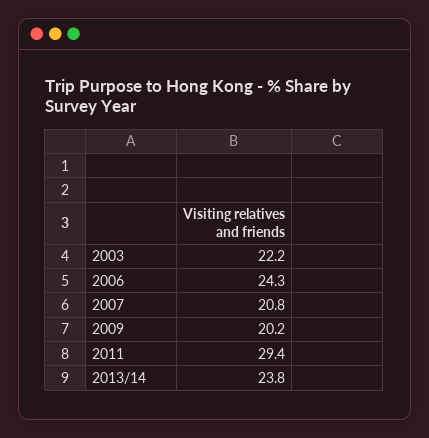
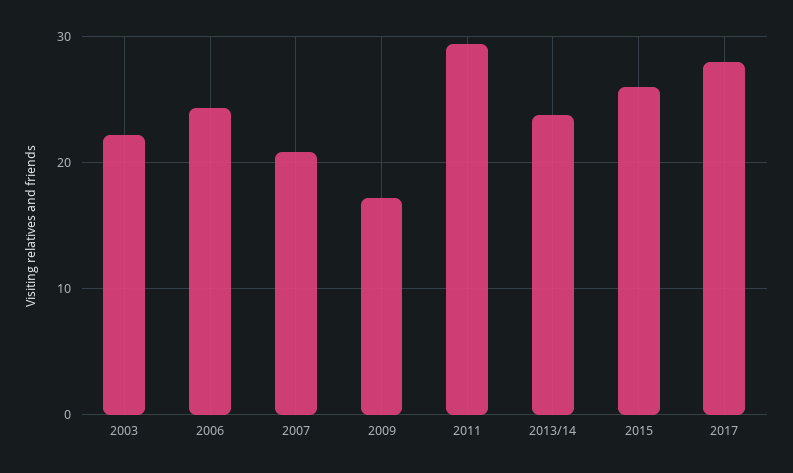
2009: 20.2 -> 17
2015: none -> 26
2017: none -> 28

